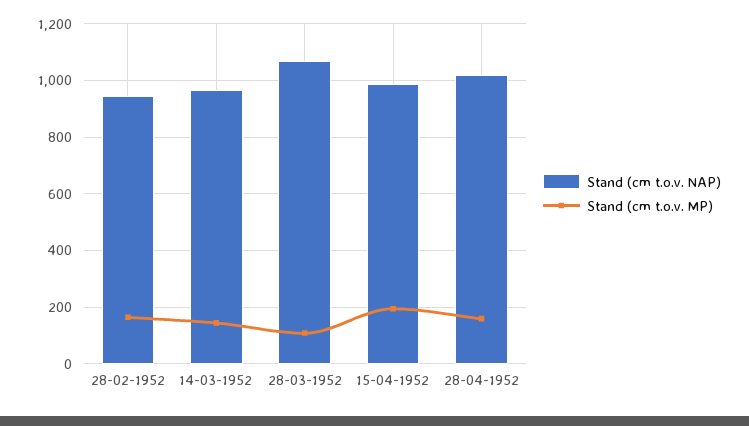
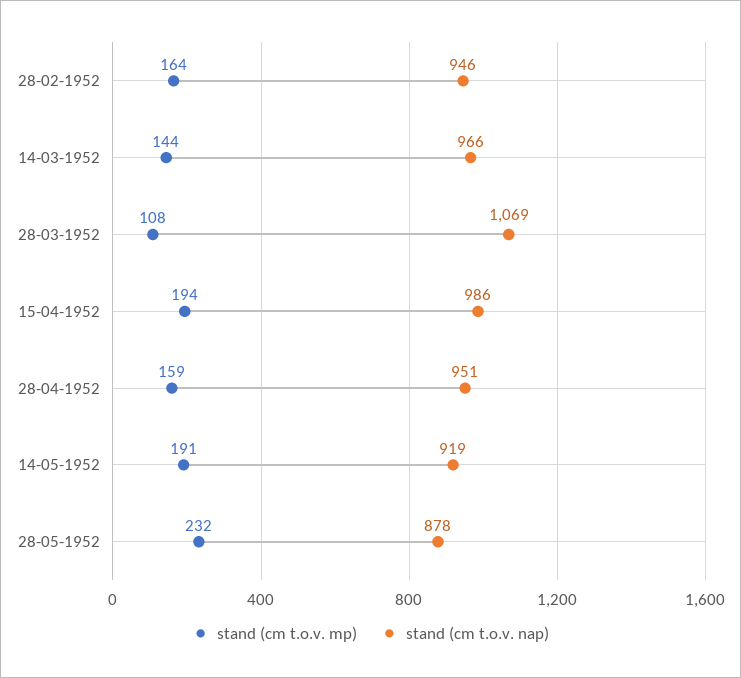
Stand (cm t.o.v. NAP), 28-04-1952: 1025 -> 951
Stand (cm t.o.v. MP), 14-05-1952: none -> 191
Stand (cm t.o.v. NAP), 14-05-1952: none -> 919
Stand (cm t.o.v. MP), 28-05-1952: none -> 232
Stand (cm t.o.v. NAP), 28-05-1952: none -> 878

